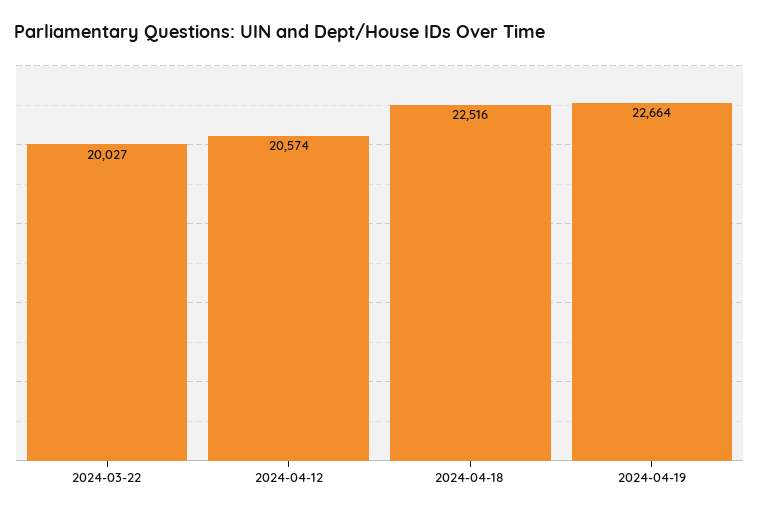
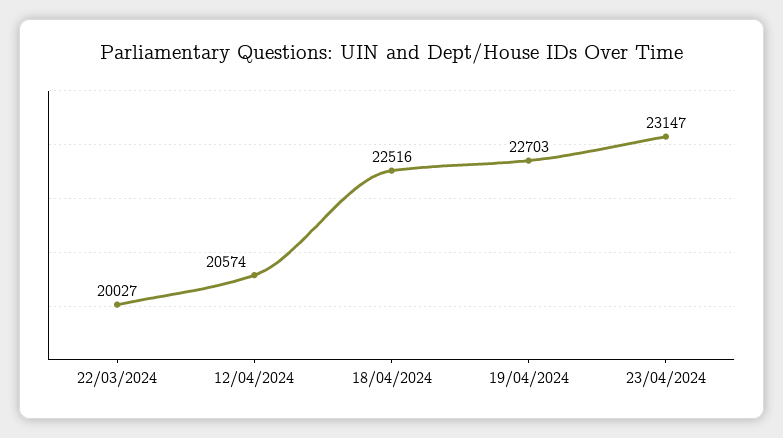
2024-04-19: 22664 -> 22703
23/04/2024: none -> 23147

